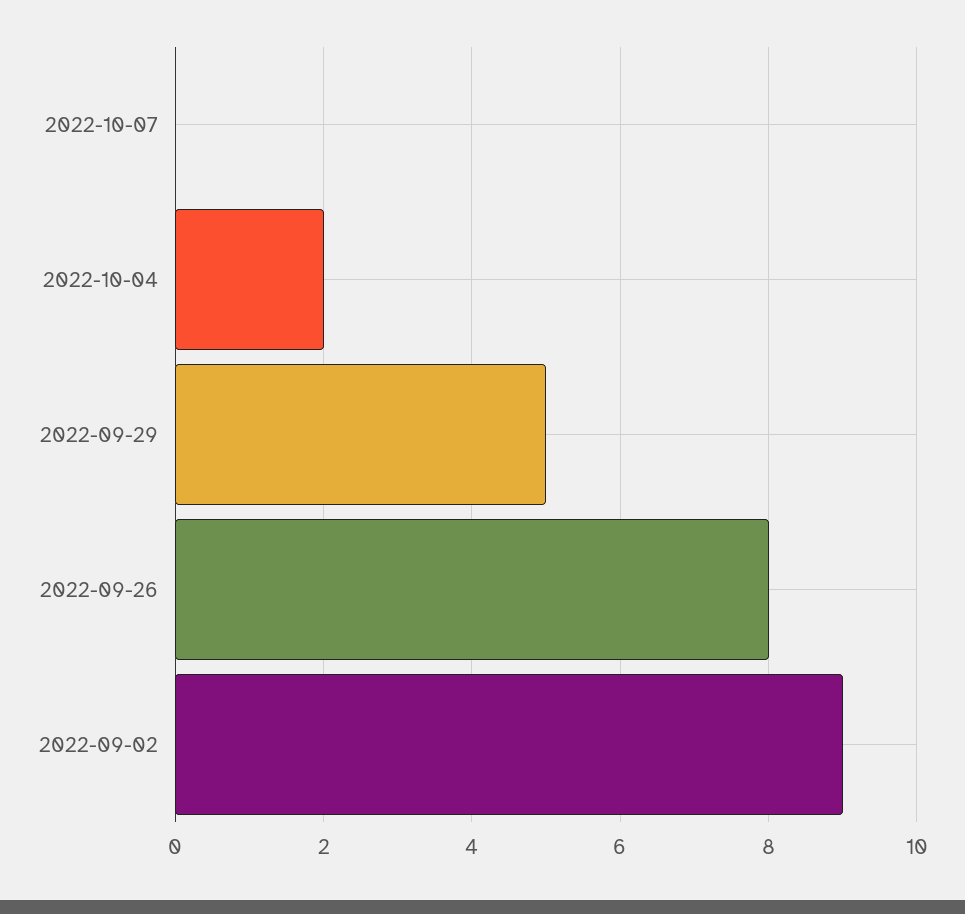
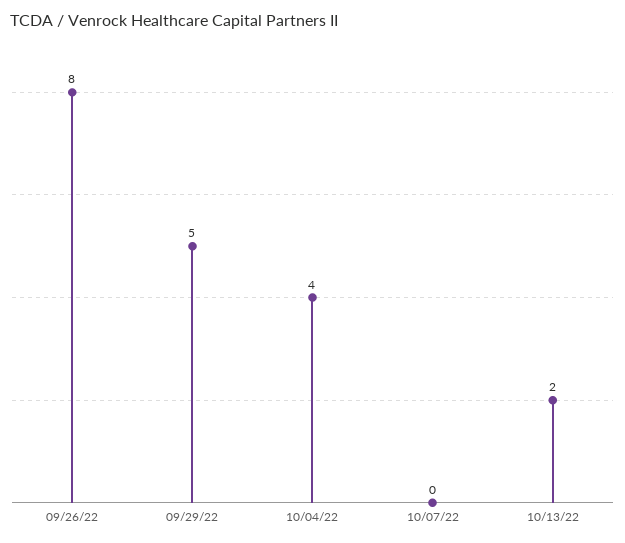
2022-10-04: 2 -> 4
2022-09-02: 9 -> none
10/13/22: none -> 2

